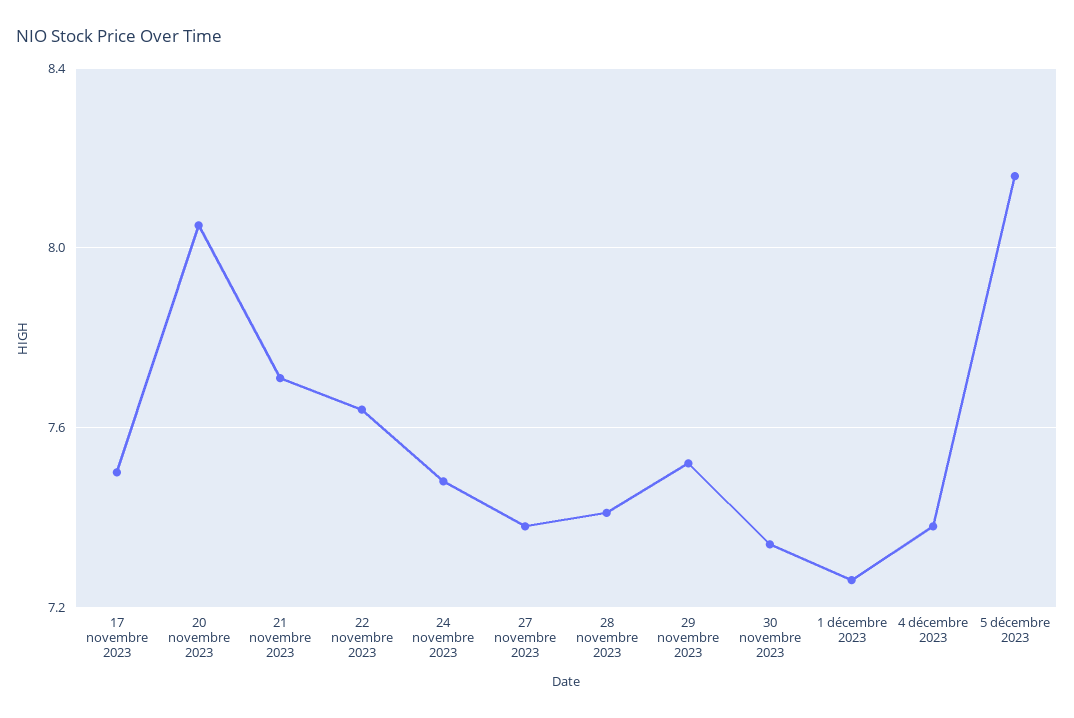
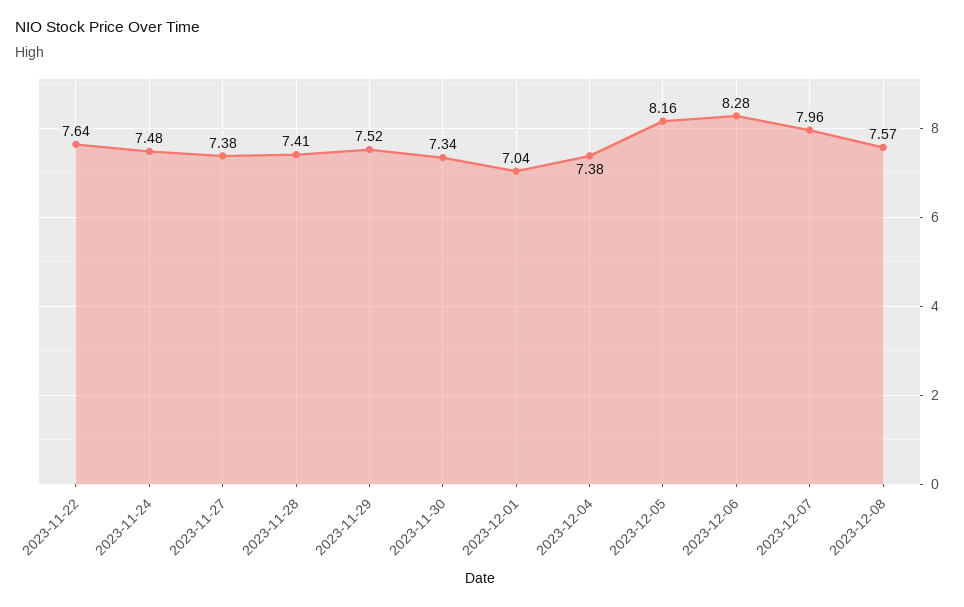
17 novembre 2023: 7.5 -> none
20 novembre 2023: 8.05 -> none
21 novembre 2023: 7.7 -> none
1 décembre 2023: 7.25 -> 7.04
2023-12-06: none -> 8.28
2023-12-07: none -> 7.96
2023-12-08: none -> 7.57

